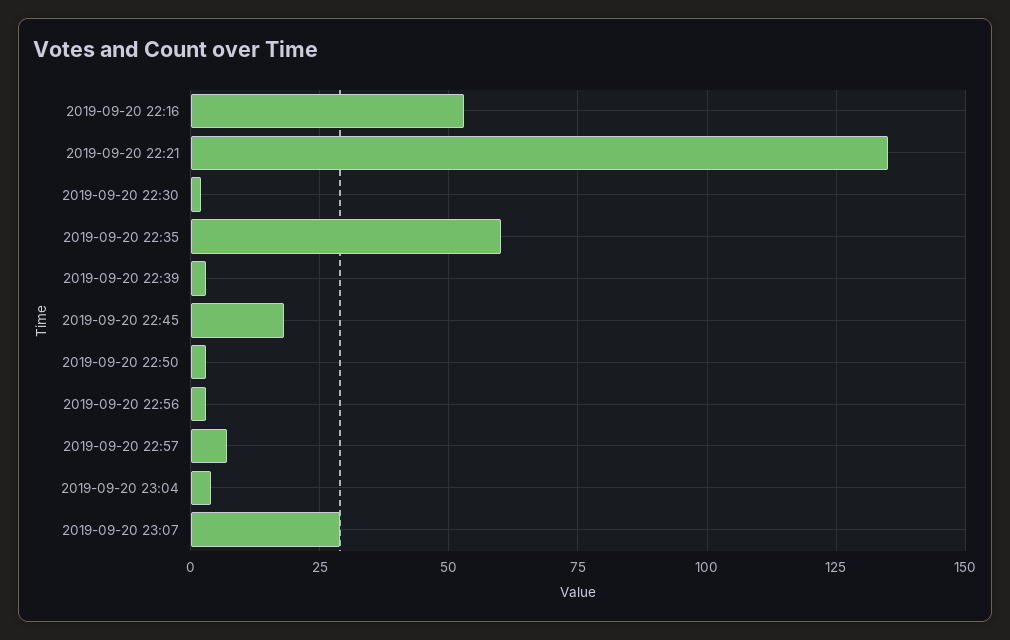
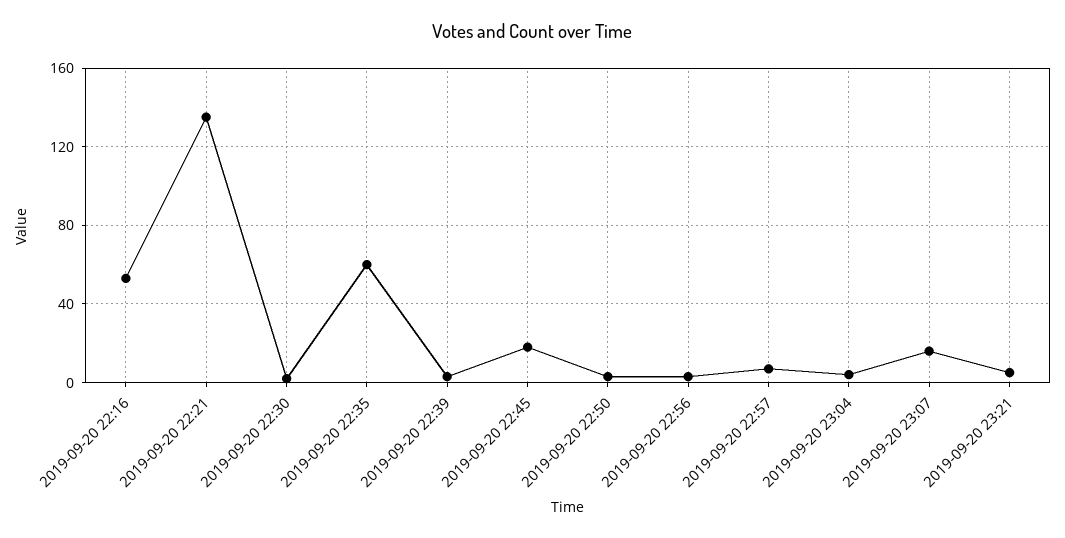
2019-09-20 23:07: 30 -> 15
2019-09-20 23:21: none -> 5

